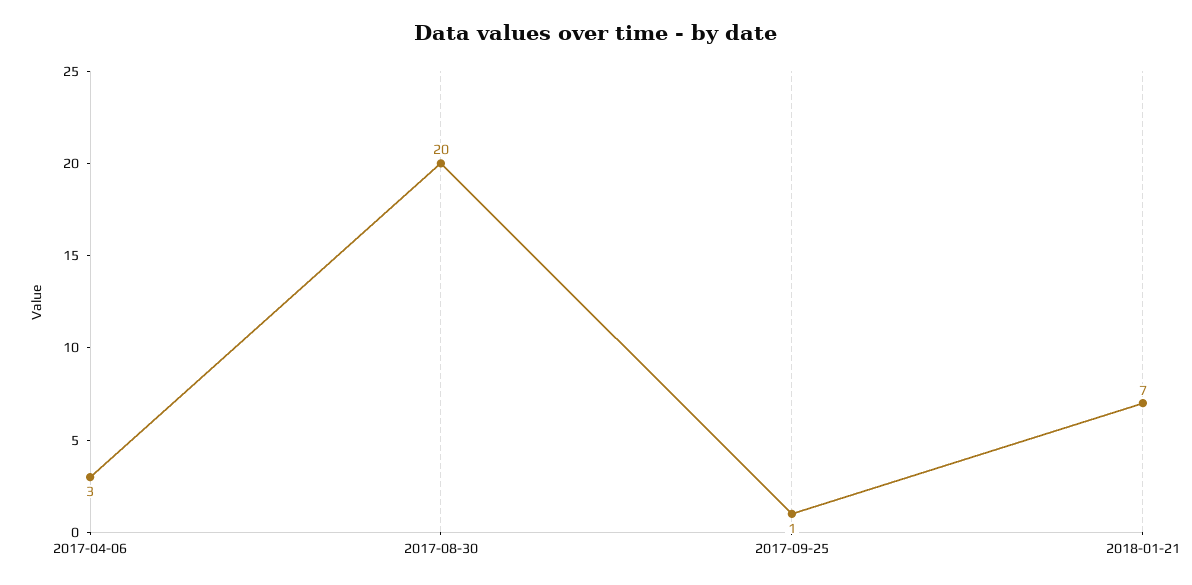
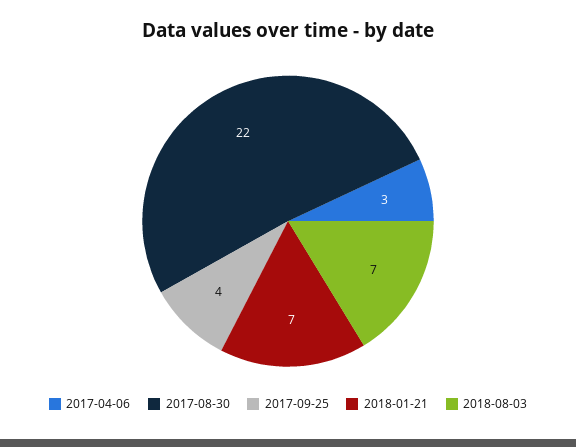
2017-08-30: 20 -> 22
2017-09-25: 1 -> 4
2018-08-03: none -> 7

